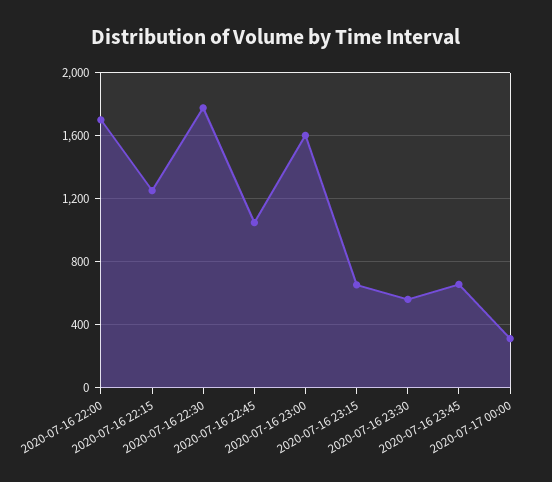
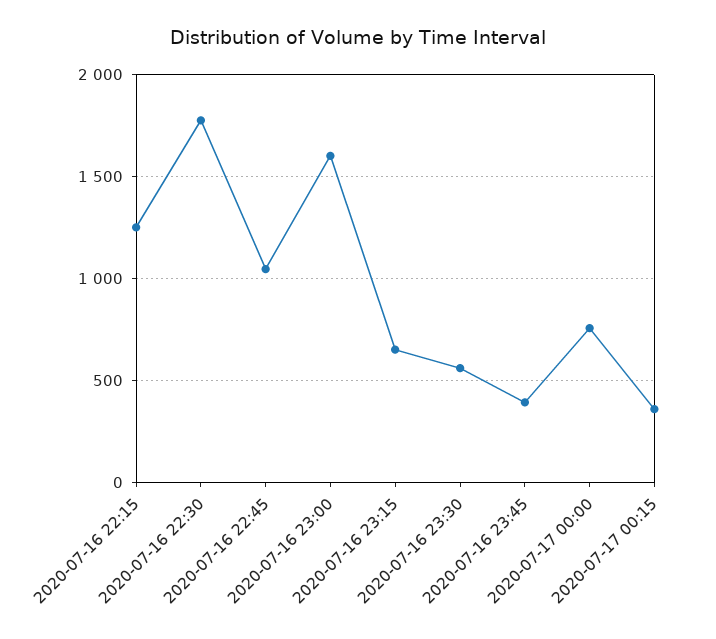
2020-07-16 22:00: 1700 -> none
2020-07-16 23:45: 650 -> 400
2020-07-17 00:00: 300 -> 750
2020-07-17 00:15: none -> 350

